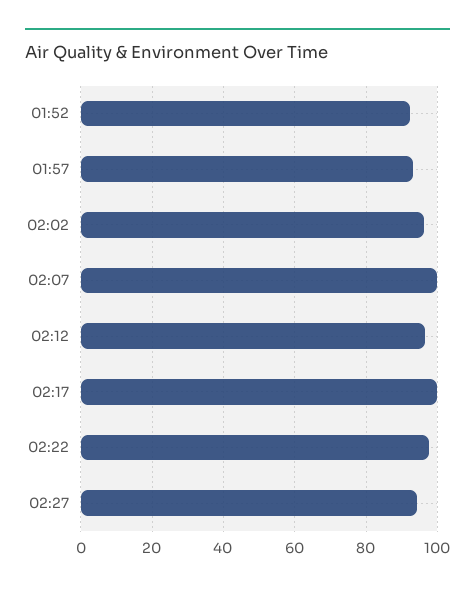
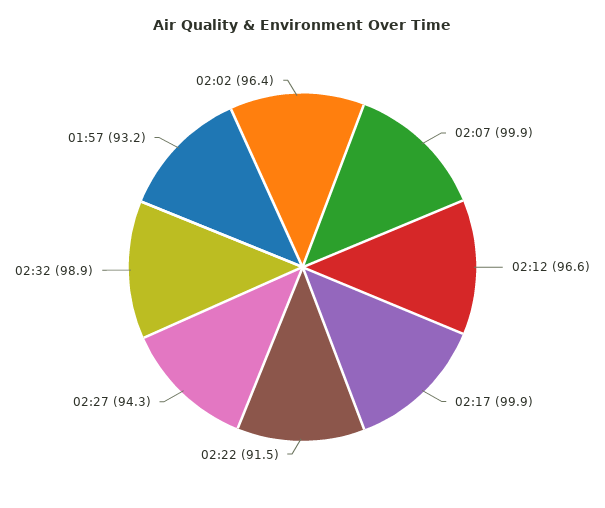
01:52: 92 -> none
02:22: 98 -> 91.5
02:32: none -> 98.9

